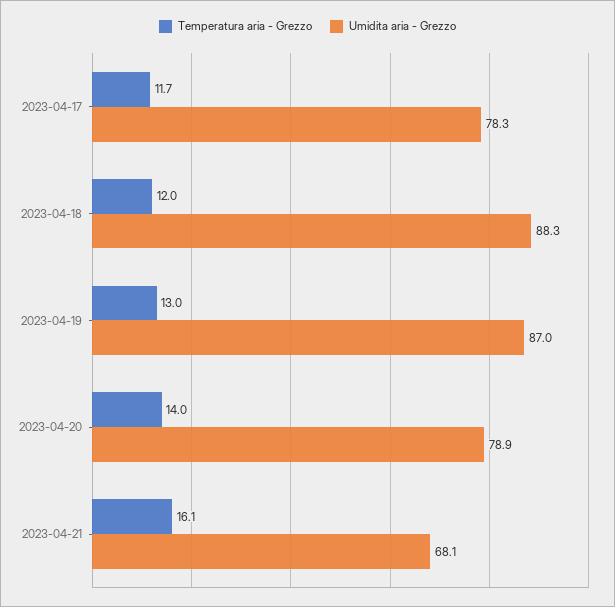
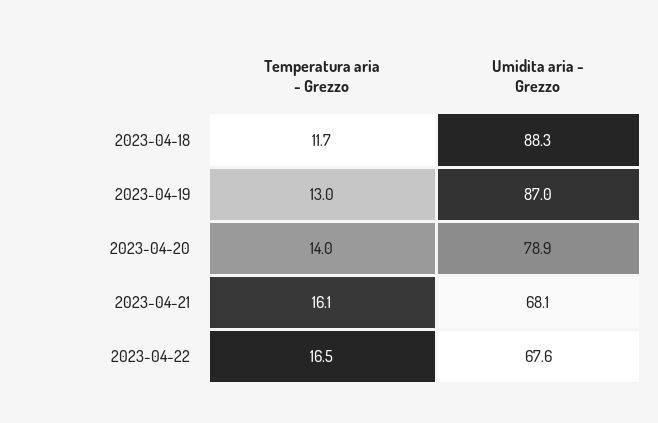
Temperatura aria - Grezzo, 2023-04-17: 11.7 -> none
Umidita aria - Grezzo, 2023-04-17: 78.3 -> none
Temperatura aria - Grezzo, 2023-04-18: 12 -> 11.7
Temperatura aria - Grezzo, 2023-04-22: none -> 16.5
Umidita aria - Grezzo, 2023-04-22: none -> 67.6

